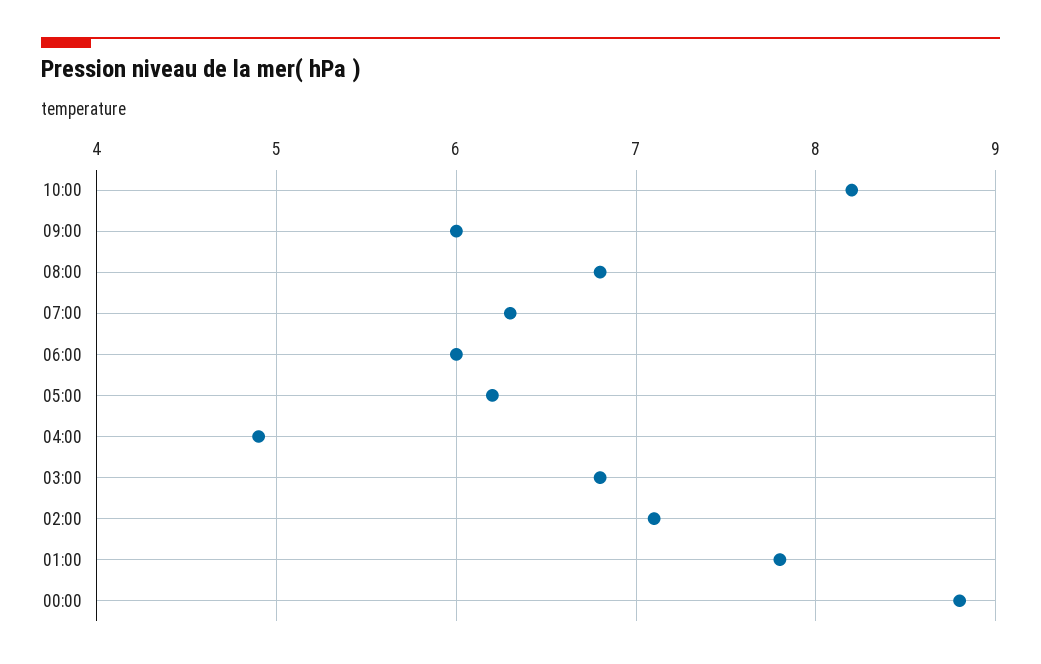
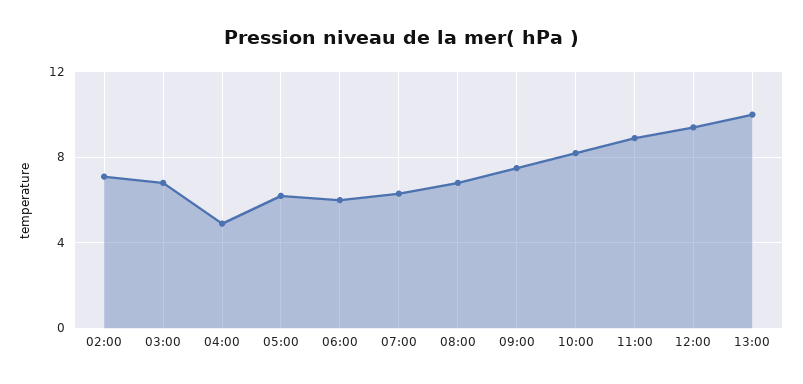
09:00: 6 -> 7.5
01:00: 7.8 -> none
00:00: 8.8 -> none
11:00: none -> 9
12:00: none -> 9.5
13:00: none -> 10

